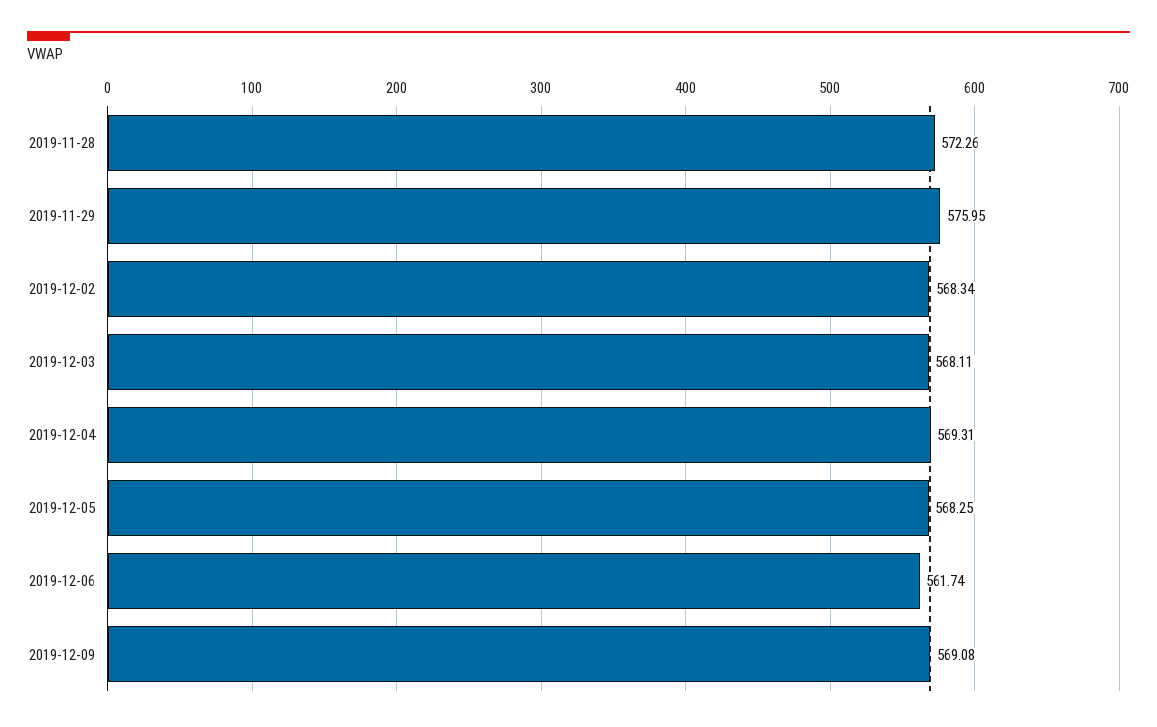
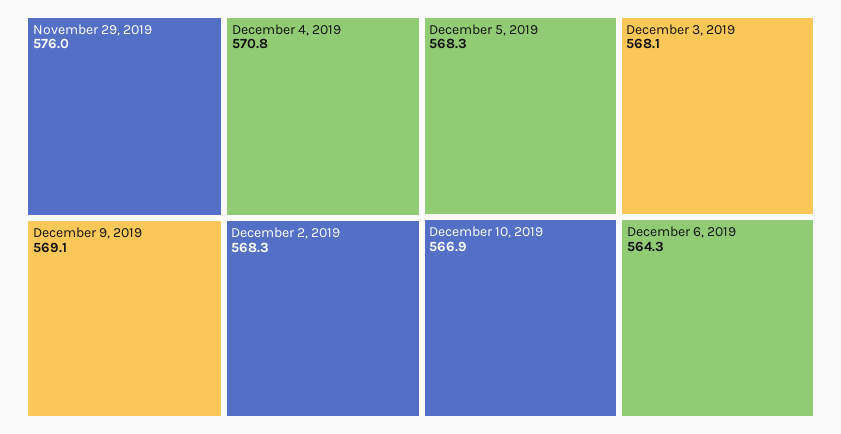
2019-11-28: 572.26 -> none
2019-12-04: 569.31 -> 570.8
2019-12-06: 561.74 -> 564.3
December 10, 2019: none -> 566.9

